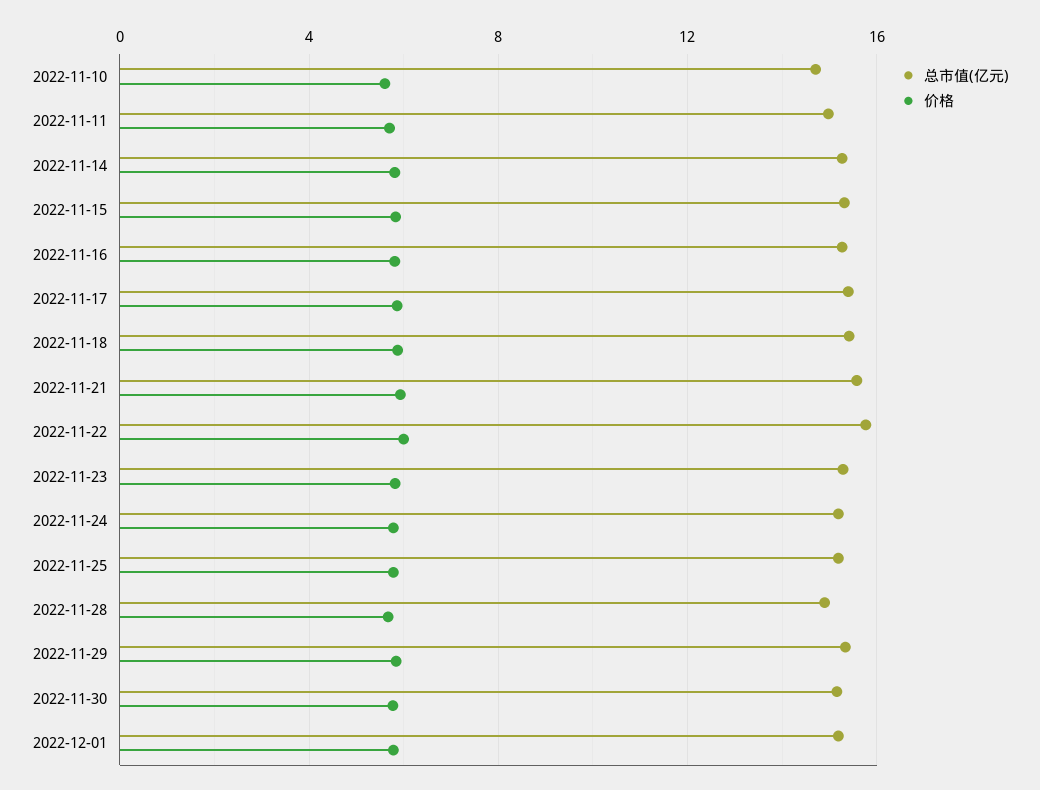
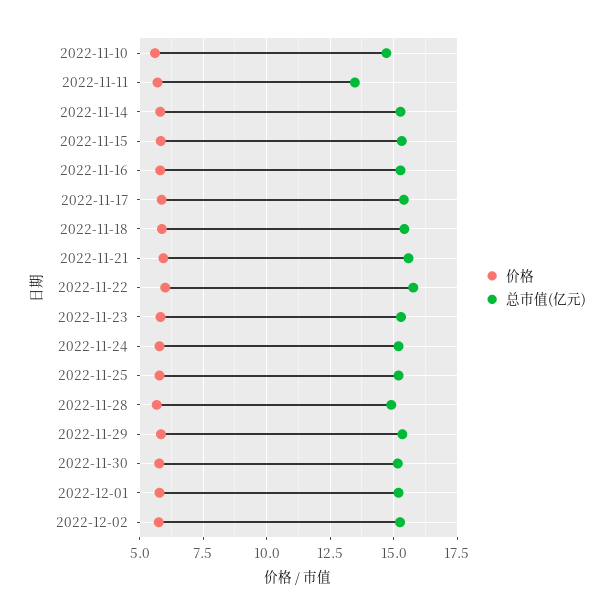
总市值(亿元), 2022-11-11: 15 -> 13.5
价格, 2022-12-02: none -> 5.75
总市值(亿元), 2022-12-02: none -> 15.25

